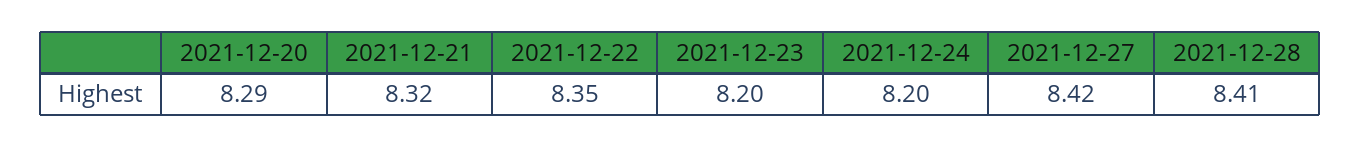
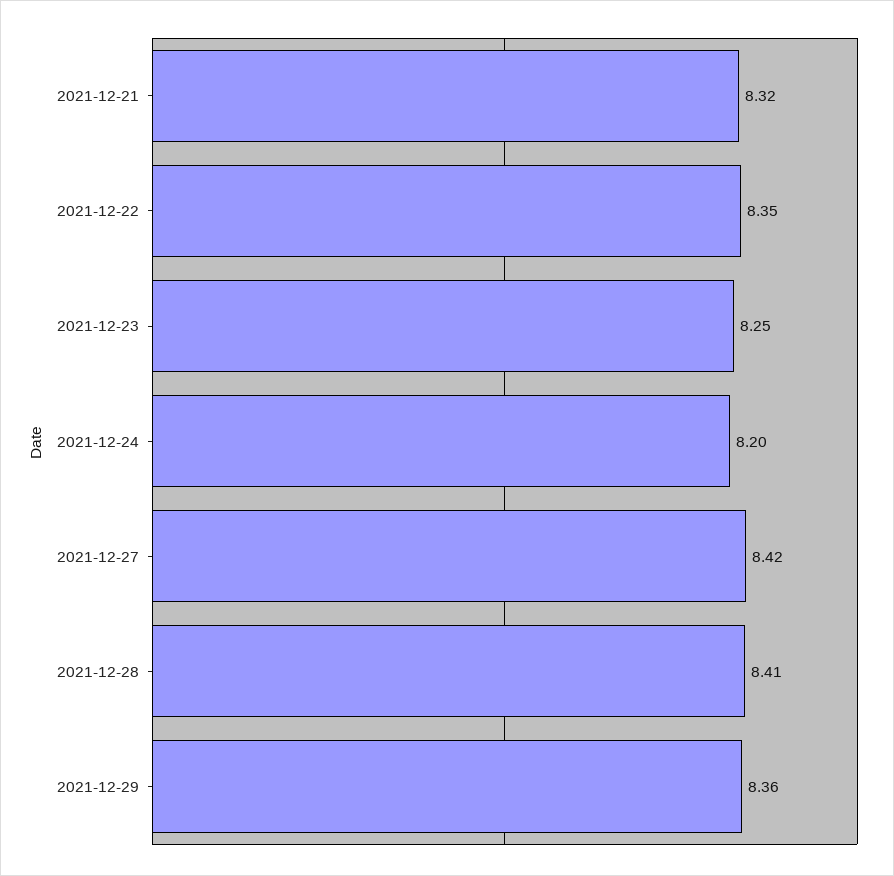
2021-12-20: 8.29 -> none
2021-12-23: 8.2 -> 8.25
2021-12-29: none -> 8.36

